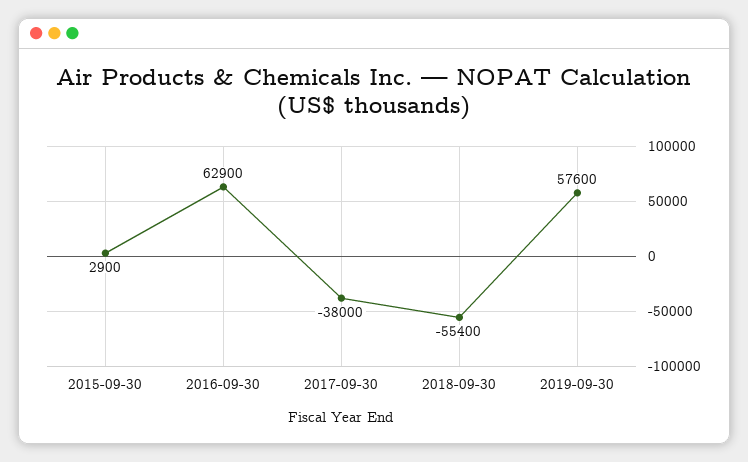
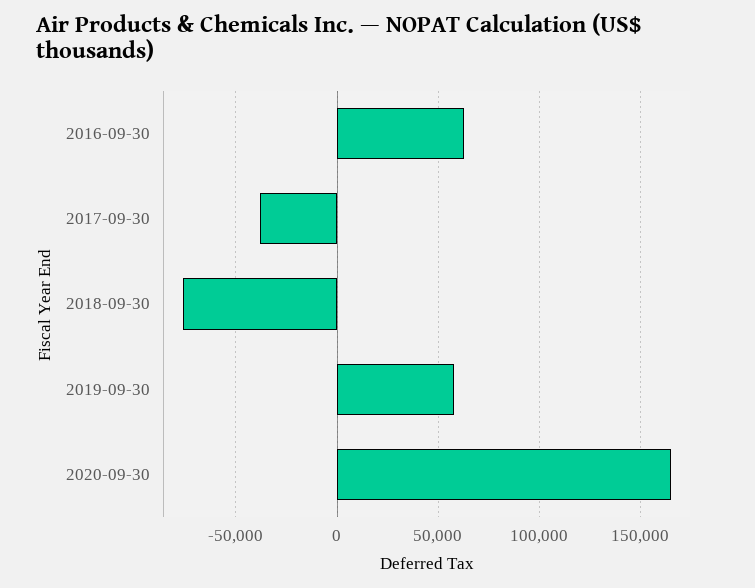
2015-09-30: 2900 -> none
2018-09-30: -55400 -> -75000
2020-09-30: none -> 165000

